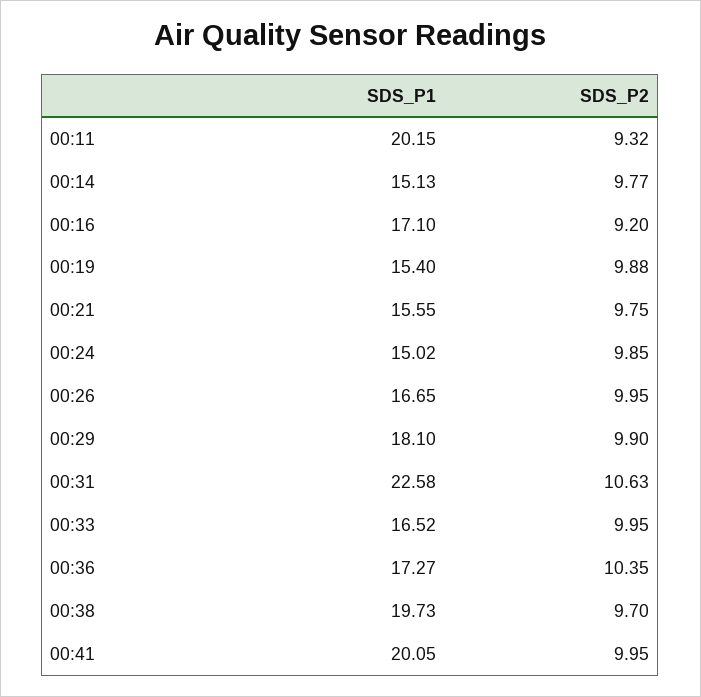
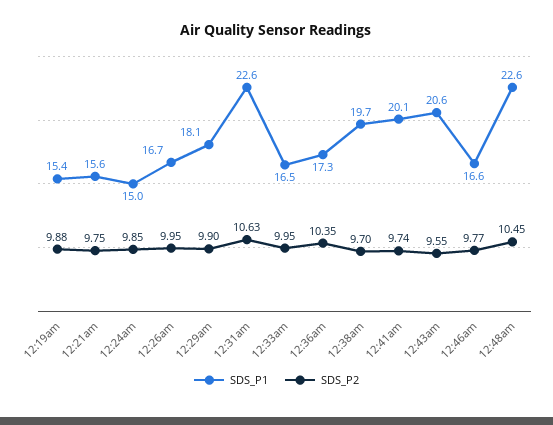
SDS_P1, 00:11: 20.15 -> none
SDS_P2, 00:11: 9.32 -> none
SDS_P1, 00:14: 15.13 -> none
SDS_P2, 00:14: 9.77 -> none
SDS_P1, 00:16: 17.1 -> none
SDS_P2, 00:16: 9.2 -> none
SDS_P2, 00:41: 9.95 -> 9.74
SDS_P1, 12:43am: none -> 20.6
SDS_P2, 12:43am: none -> 9.55
SDS_P1, 12:46am: none -> 16.6
SDS_P2, 12:46am: none -> 9.77
SDS_P1, 12:48am: none -> 22.6
SDS_P2, 12:48am: none -> 10.45

